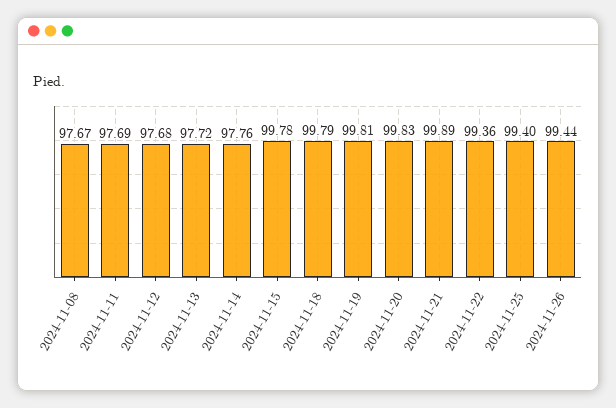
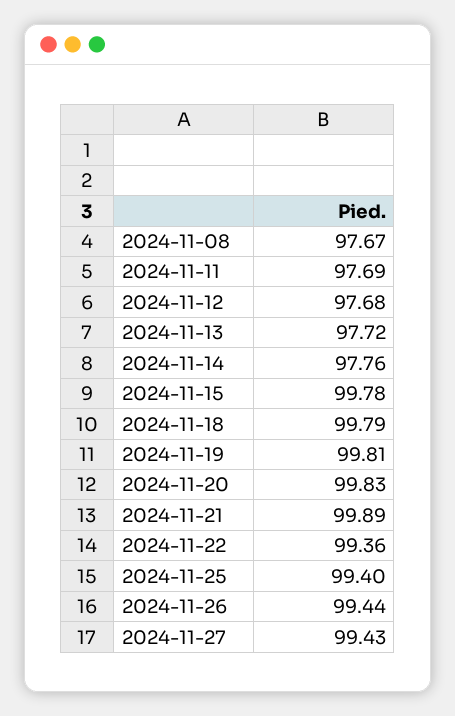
2024-11-27: none -> 99.43

